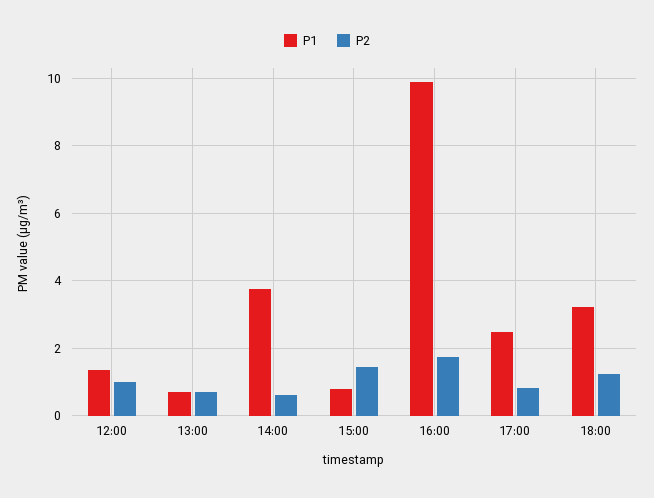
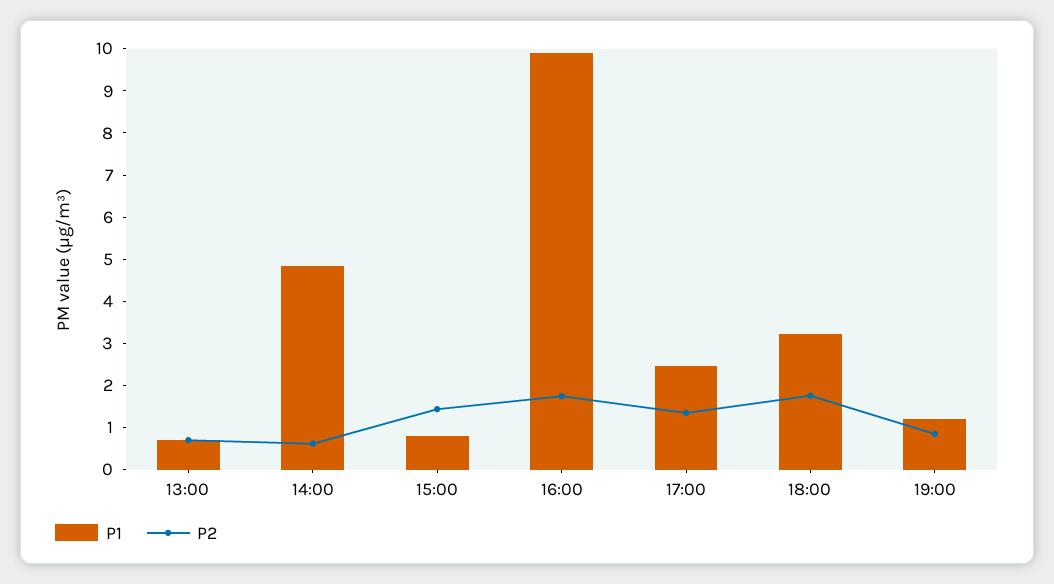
P1, 12:00: 1.4 -> none
P2, 12:00: 1 -> none
P1, 14:00: 3.8 -> 4.8
P2, 17:00: 0.8 -> 1.4
P2, 18:00: 1.2 -> 1.8
P1, 19:00: none -> 1.2
P2, 19:00: none -> 0.8

